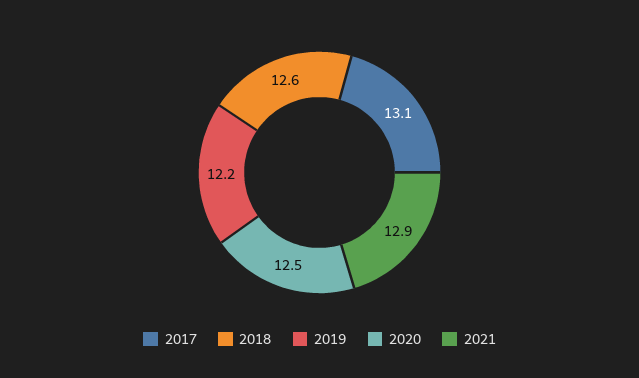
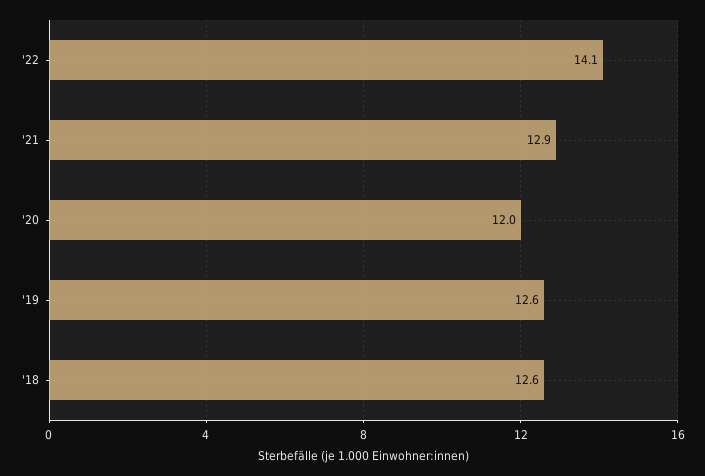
2017: 13.1 -> none
2019: 12.2 -> 12.6
2020: 12.5 -> 12
'22: none -> 14.1

